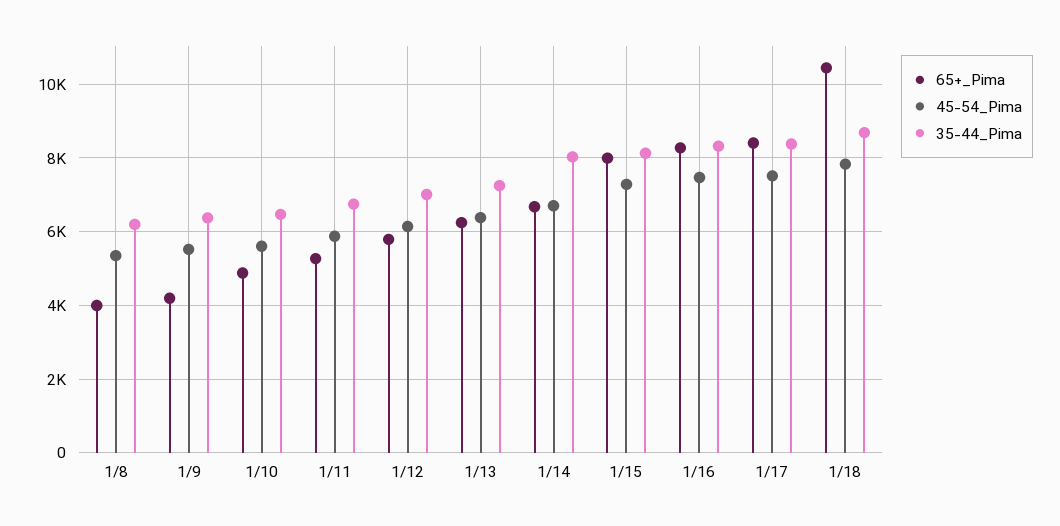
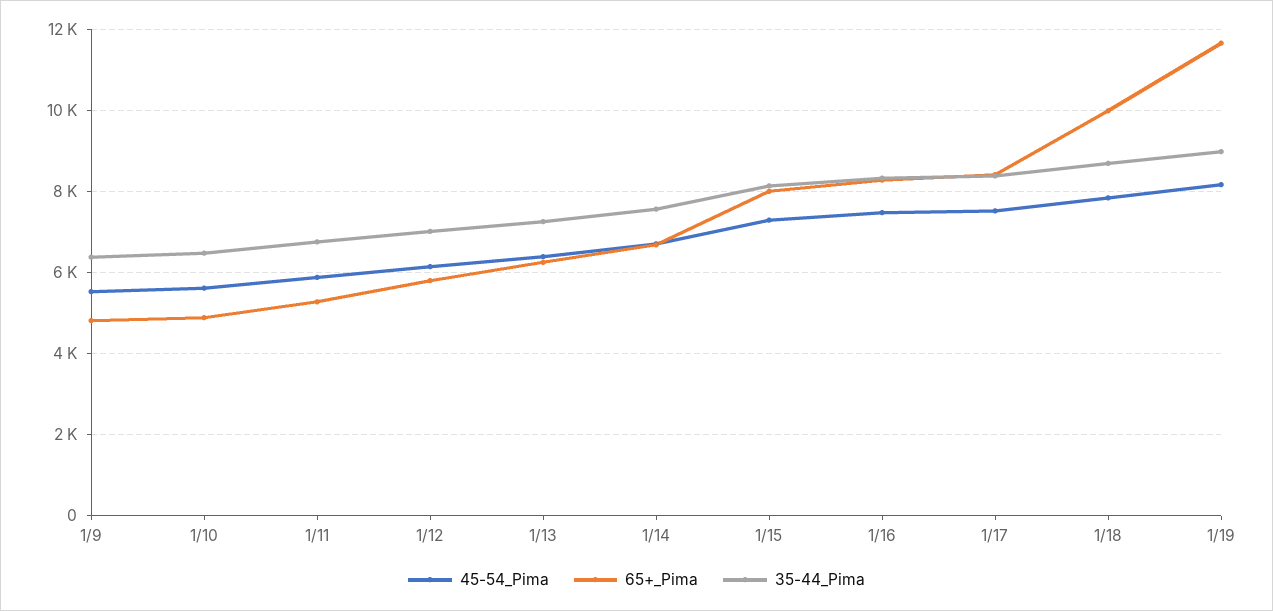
65+_Pima, 1/8: 4000 -> none
45-54_Pima, 1/8: 5400 -> none
35-44_Pima, 1/8: 6200 -> none
65+_Pima, 1/9: 4200 -> 4800
35-44_Pima, 1/14: 8000 -> 7600
65+_Pima, 1/18: 10400 -> 10000
45-54_Pima, 1/19: none -> 8200
65+_Pima, 1/19: none -> 11600
35-44_Pima, 1/19: none -> 9000

